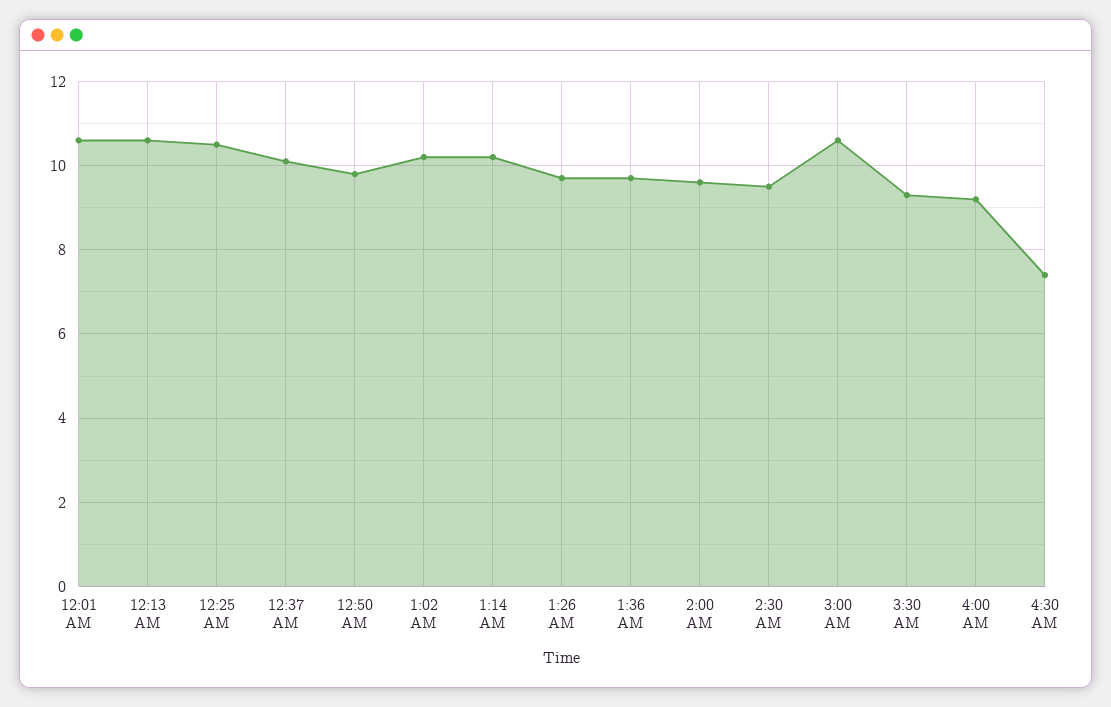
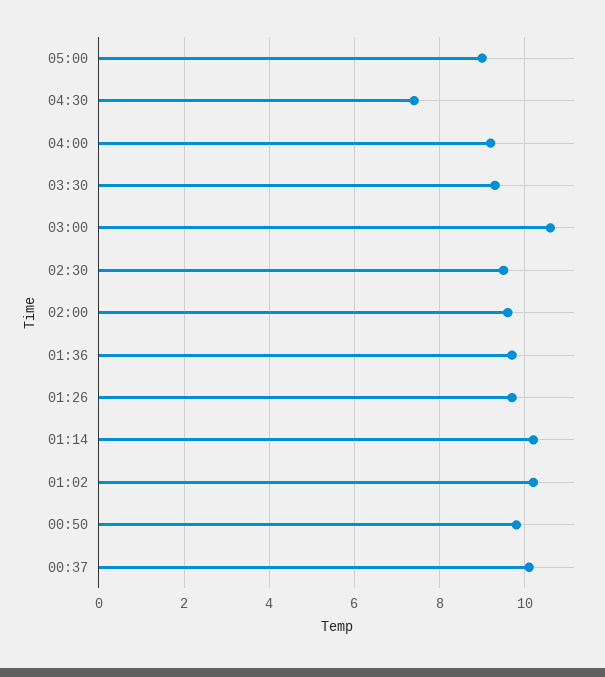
12:01 AM: 10.5 -> none
12:13 AM: 10.5 -> none
12:25 AM: 10.5 -> none
05:00: none -> 9

